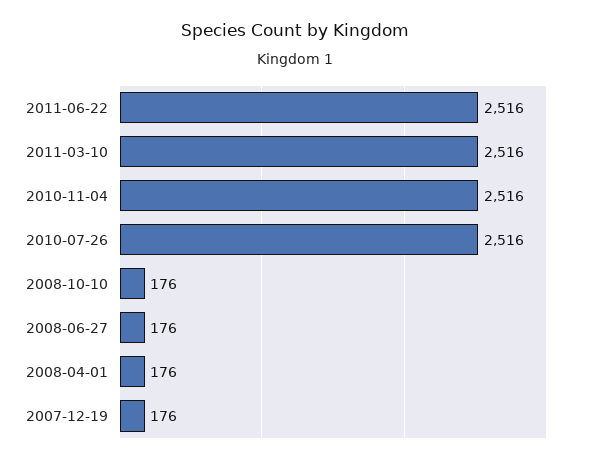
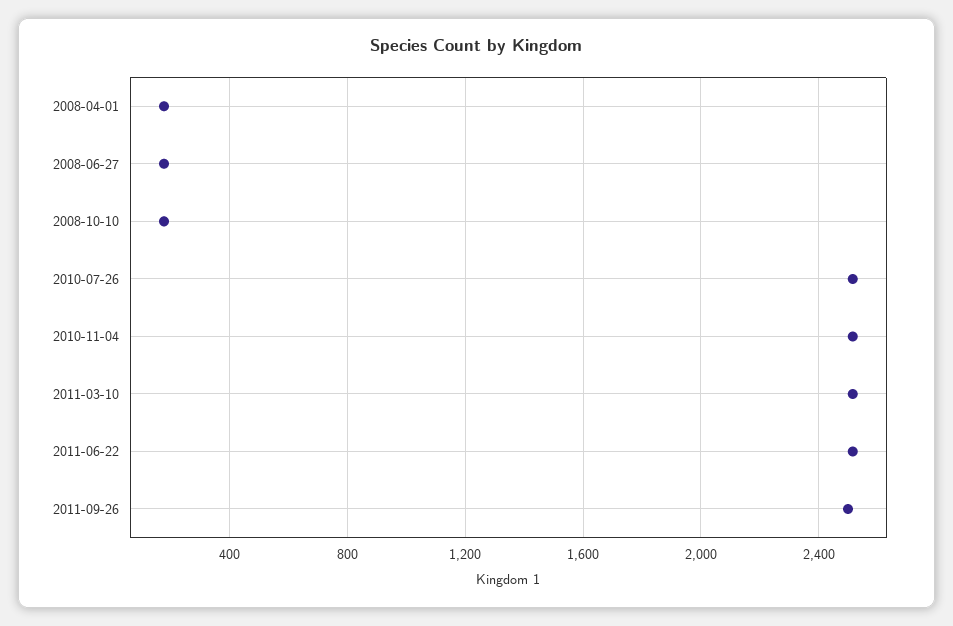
2007-12-19: 176 -> none
2011-09-26: none -> 2500

